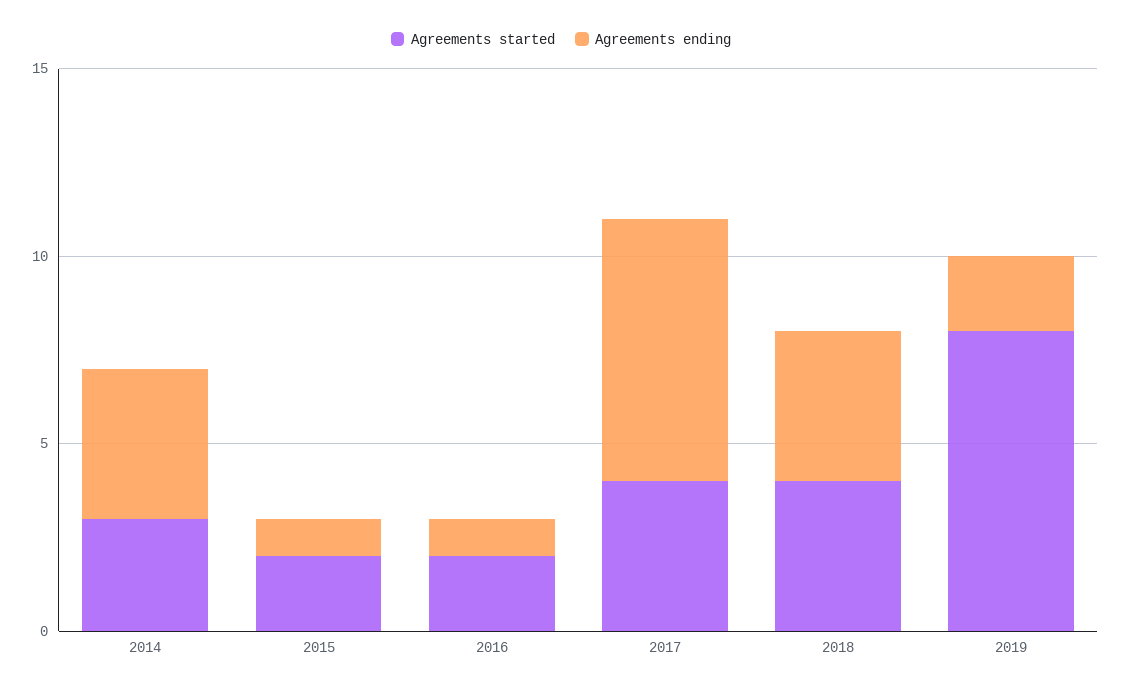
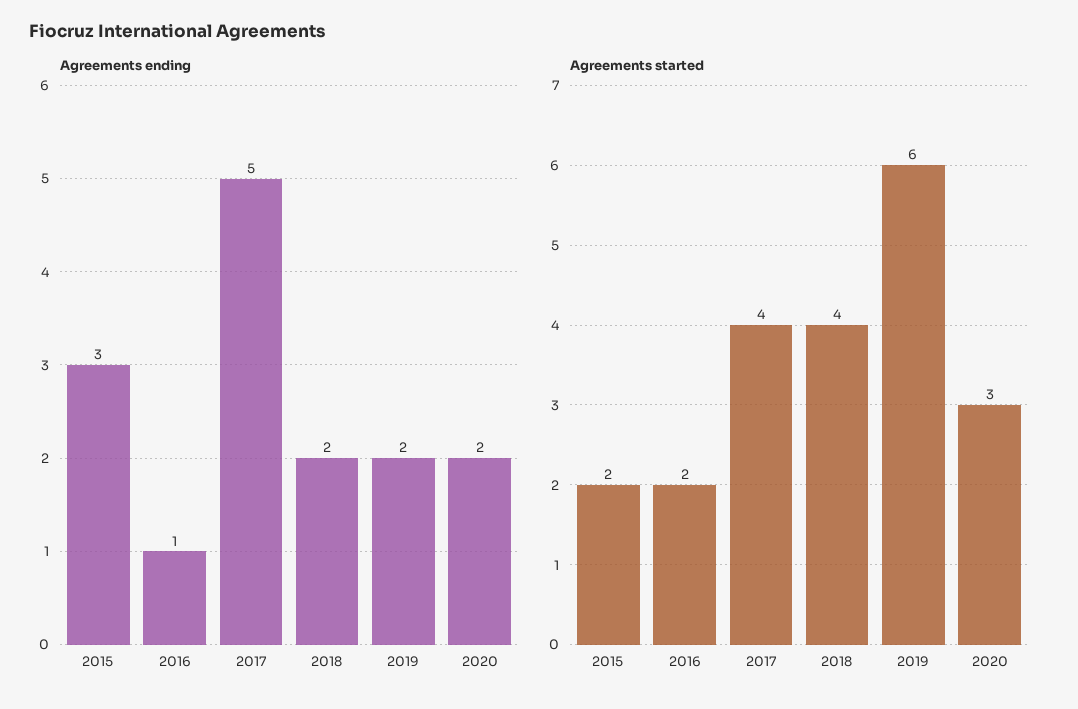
Agreements started, 2014: 3 -> none
Agreements ending, 2014: 4 -> none
Agreements ending, 2015: 1 -> 3
Agreements ending, 2017: 7 -> 5
Agreements ending, 2018: 4 -> 2
Agreements started, 2019: 8 -> 6
Agreements ending, 2020: none -> 2
Agreements started, 2020: none -> 3

